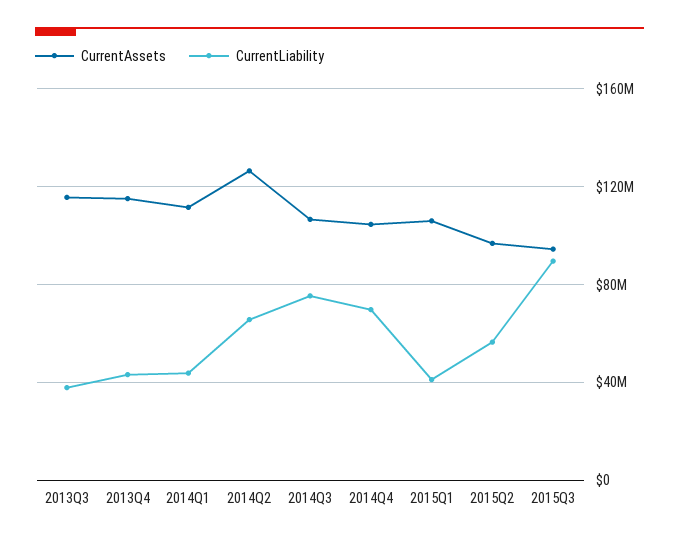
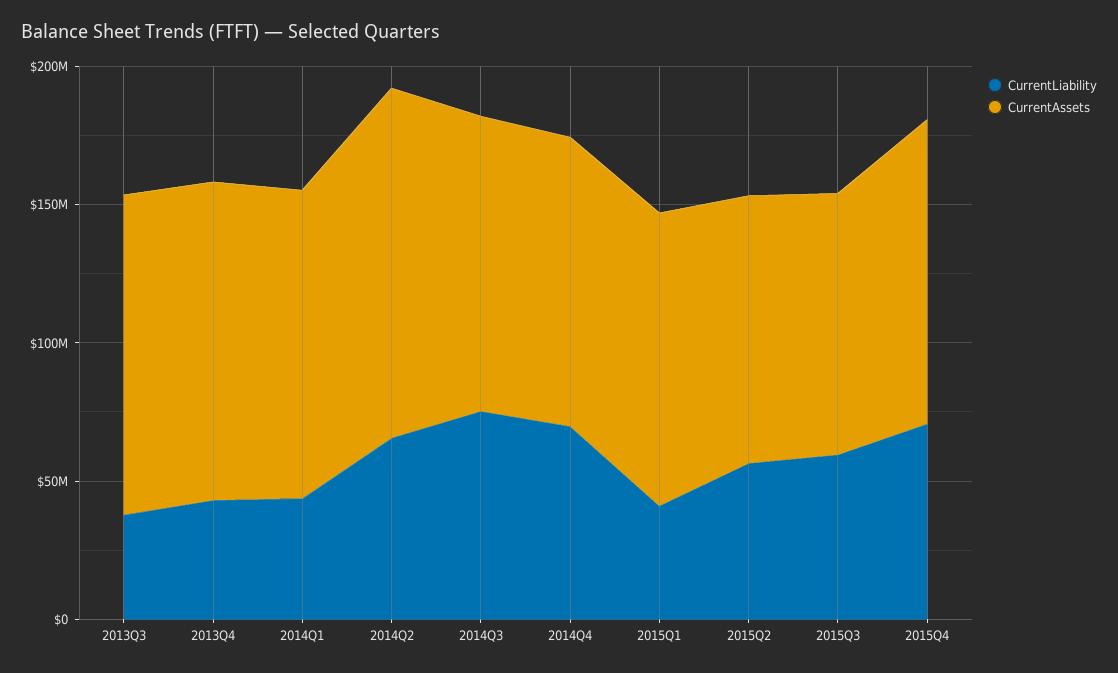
CurrentLiability, 2015Q3: 90000000 -> 60000000
CurrentLiability, 2015Q4: none -> 70000000
CurrentAssets, 2015Q4: none -> 110000000

